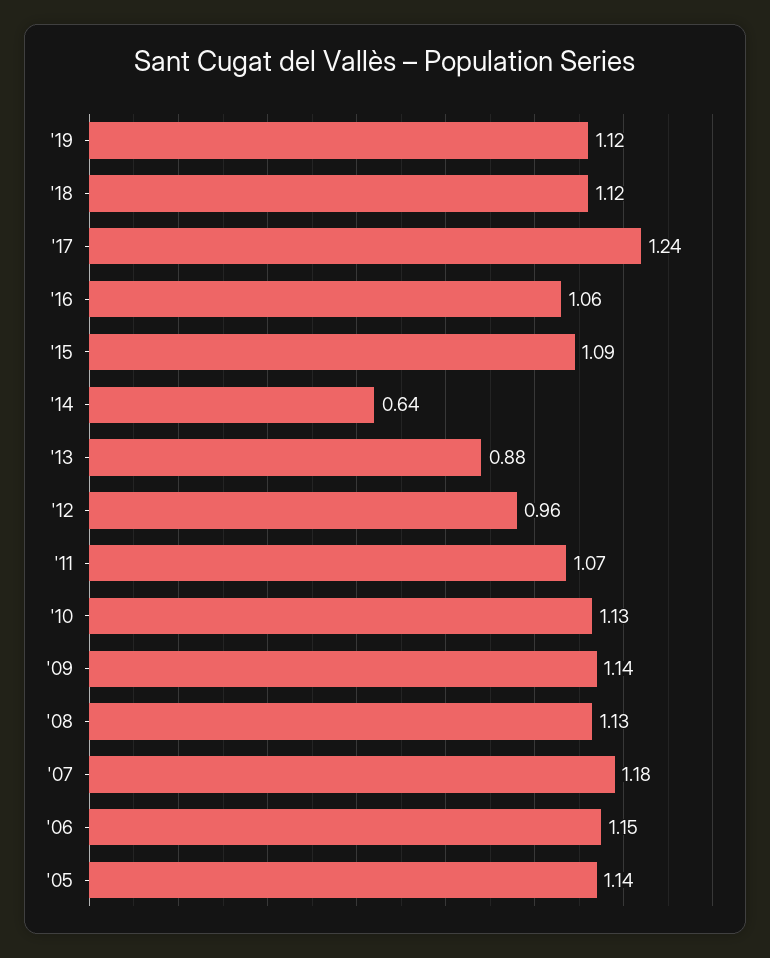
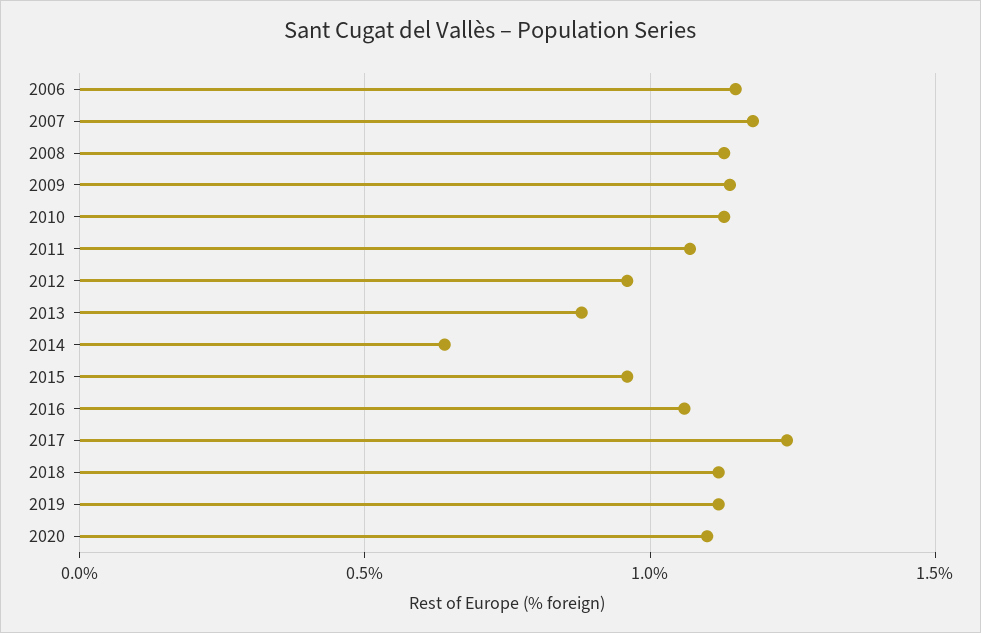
'15: 1.09 -> 0.95
'05: 1.14 -> none
2020: none -> 1.1

